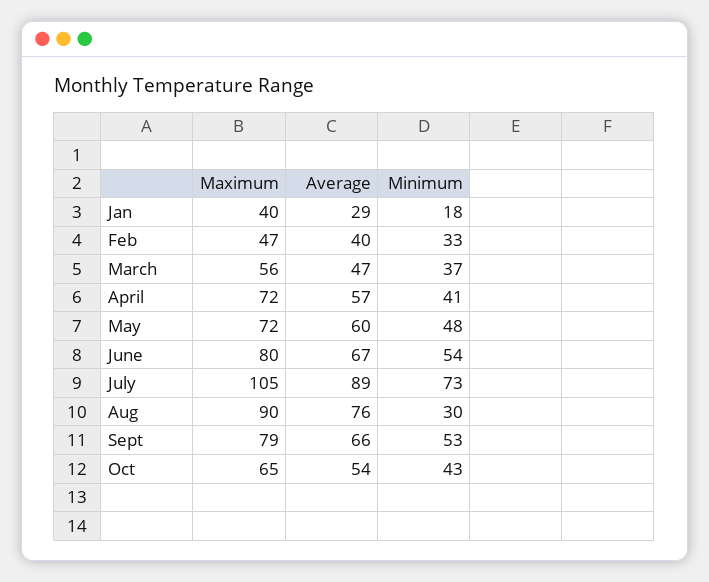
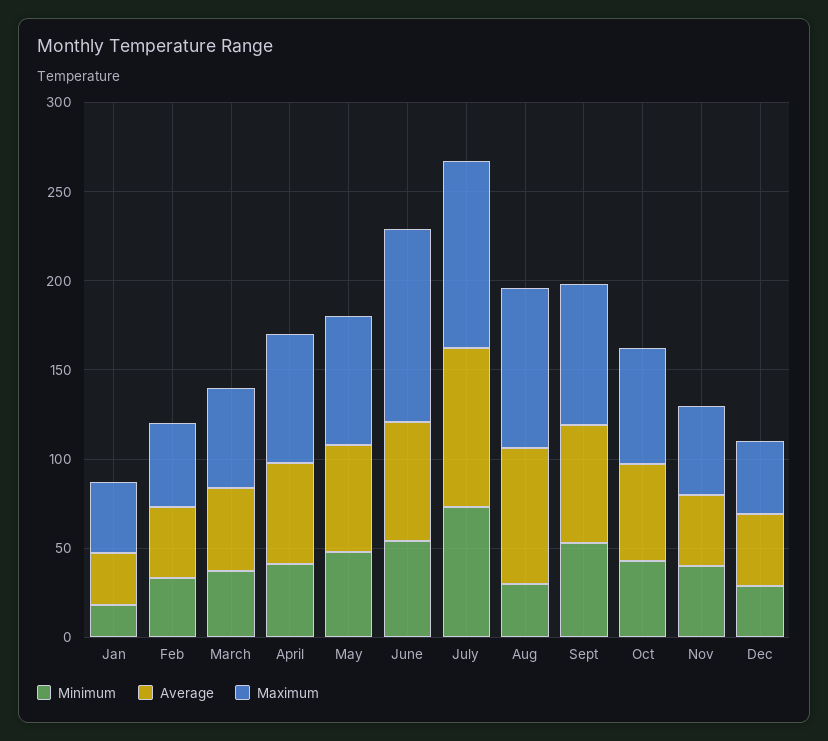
Maximum, June: 80 -> 110
Minimum, Nov: none -> 40
Average, Nov: none -> 40
Maximum, Nov: none -> 50
Minimum, Dec: none -> 30
Average, Dec: none -> 40
Maximum, Dec: none -> 40

